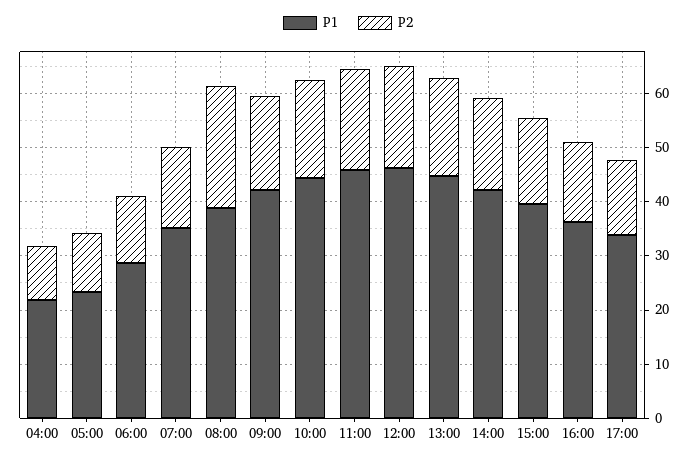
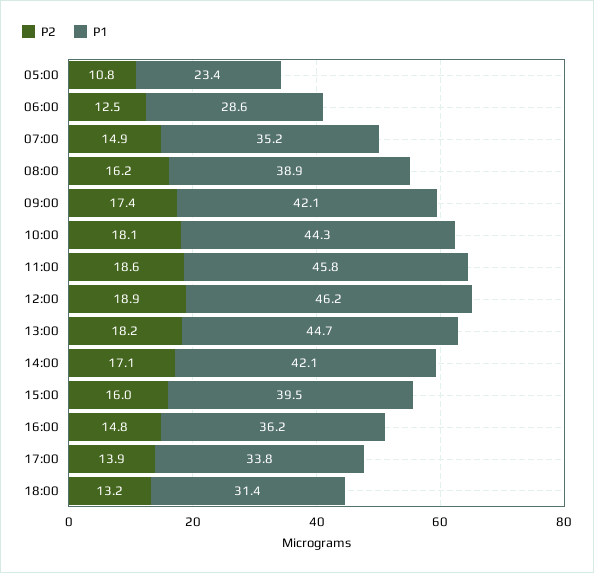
P1, 04:00: 22 -> none
P2, 04:00: 10 -> none
P2, 08:00: 22 -> 16.2
P2, 18:00: none -> 13.2
P1, 18:00: none -> 31.4

